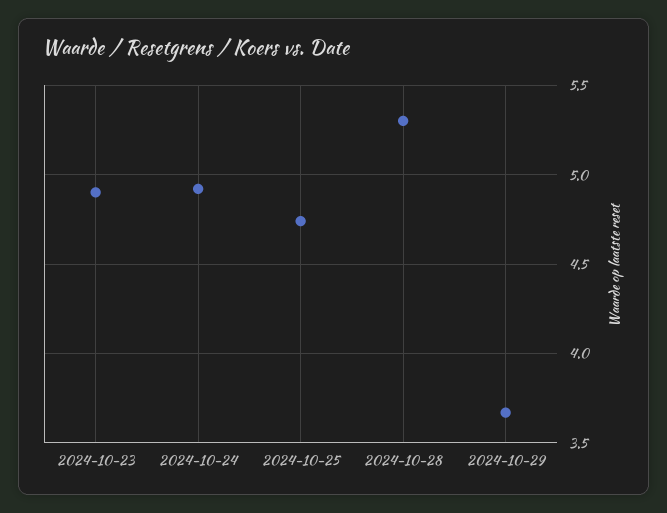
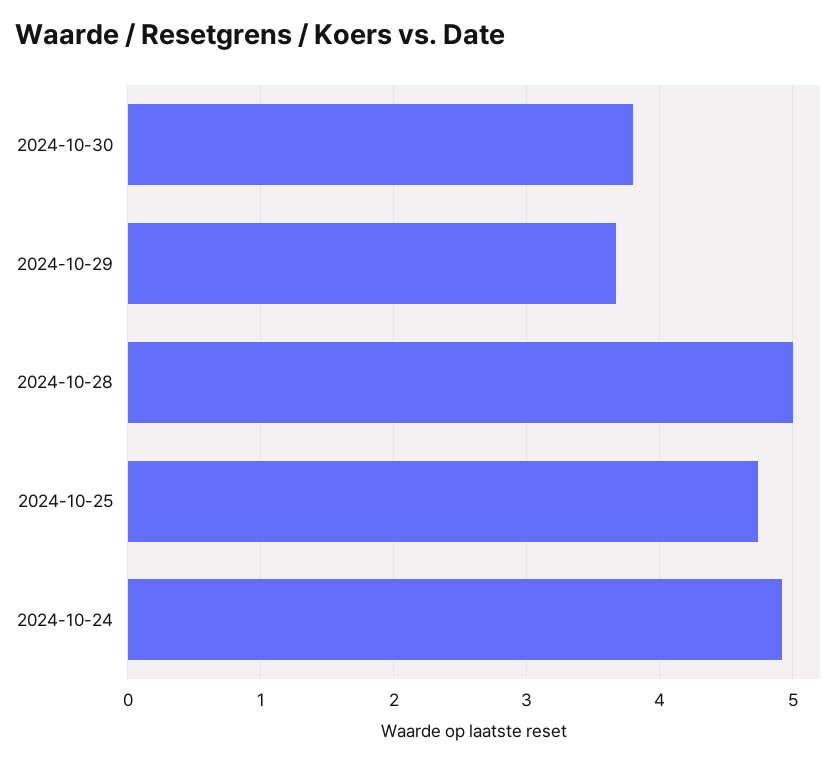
2024-10-23: 4.9 -> none
2024-10-28: 5.3 -> 5
2024-10-30: none -> 3.8

